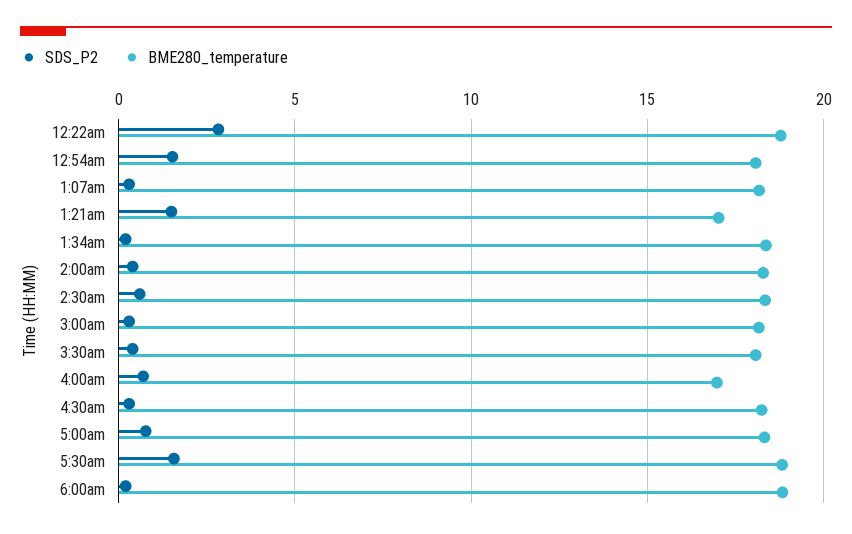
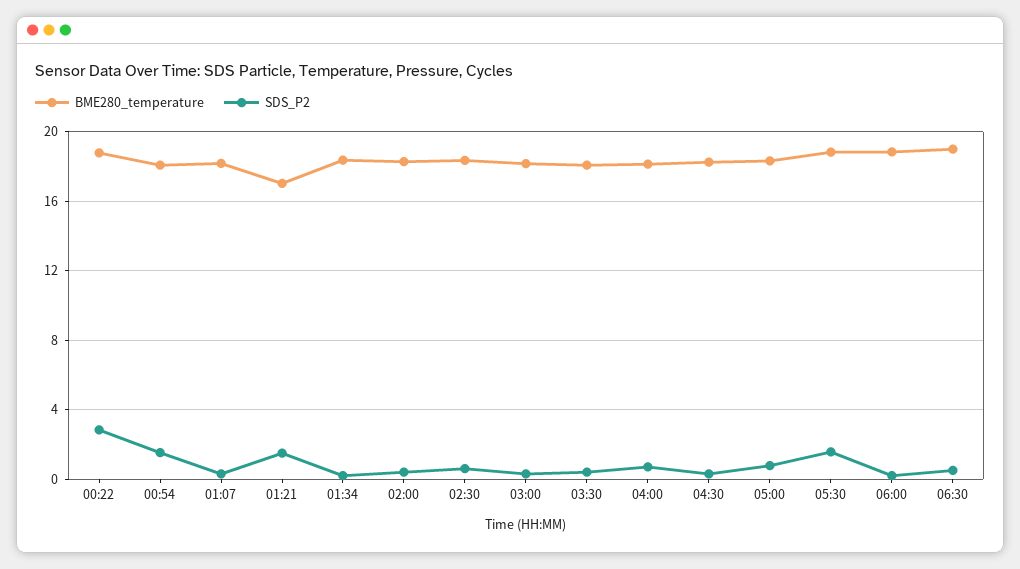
BME280_temperature, 4:00am: 17 -> 18
BME280_temperature, 06:30: none -> 19
SDS_P2, 06:30: none -> 0.5

